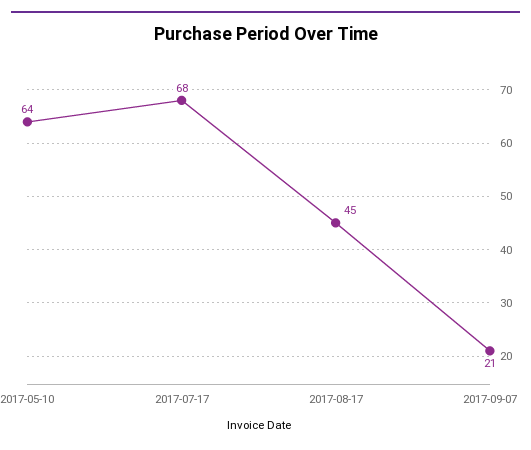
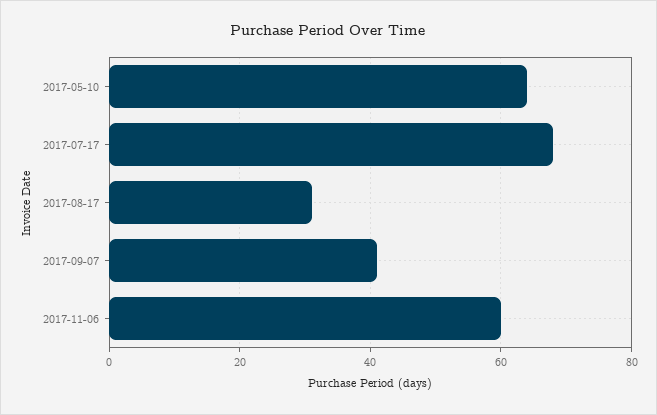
2017-08-17: 45 -> 30
2017-09-07: 21 -> 40
2017-11-06: none -> 60

